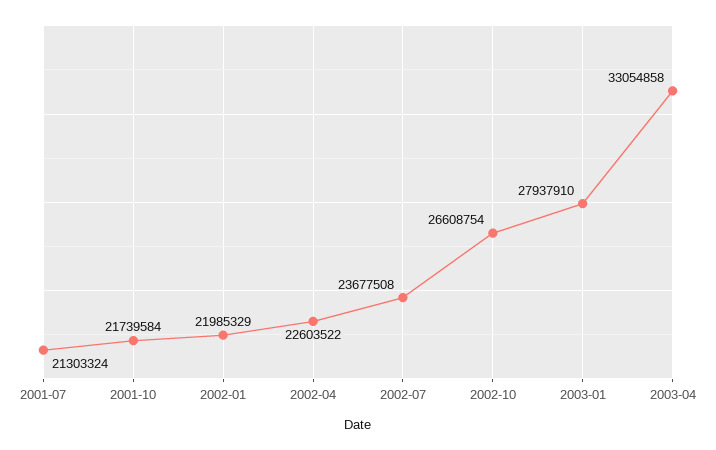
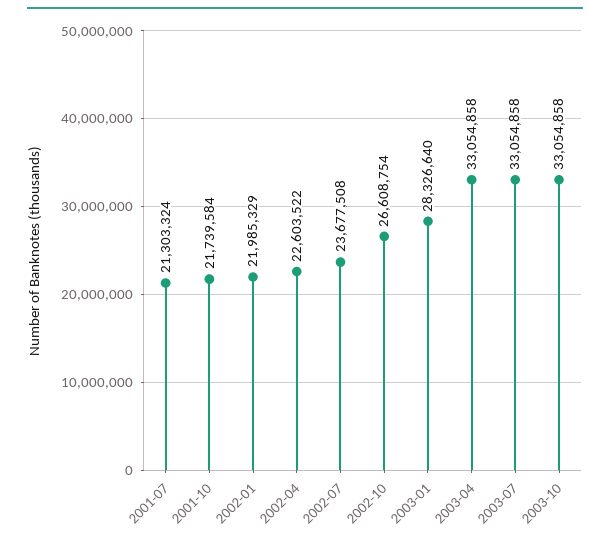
2003-01: 27937910 -> 28326640
2003-07: none -> 33054858
2003-10: none -> 33054858

